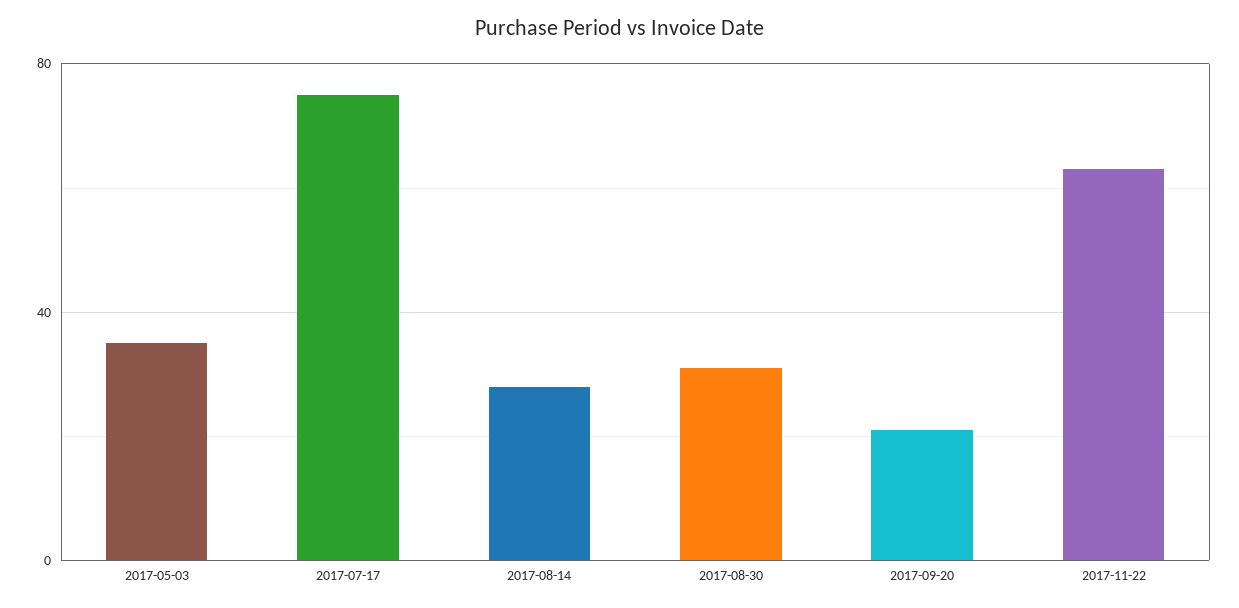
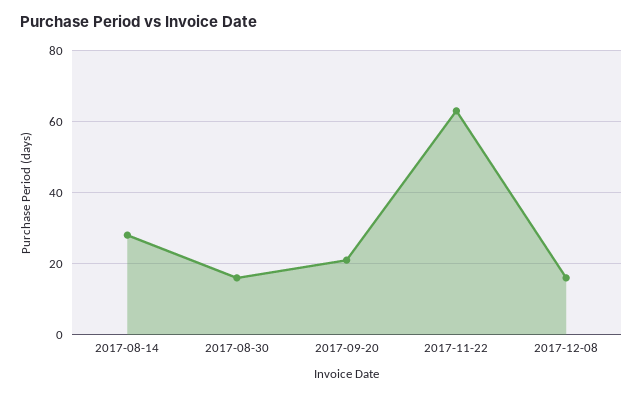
2017-05-03: 35 -> none
2017-07-17: 75 -> none
2017-08-30: 30 -> 15
2017-12-08: none -> 15

